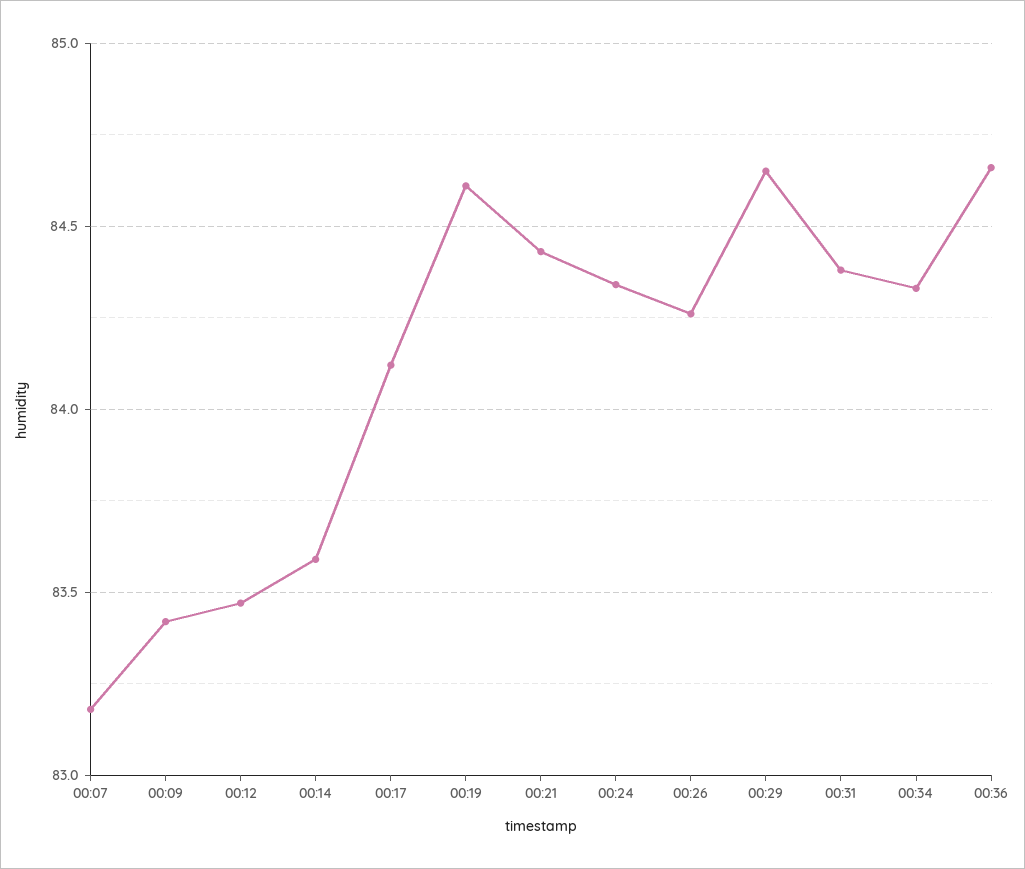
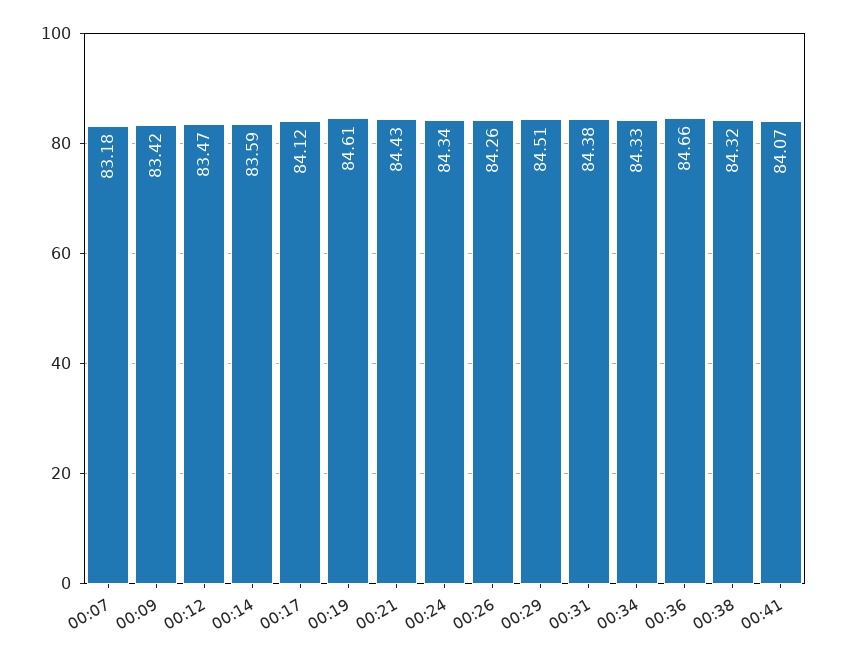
00:29: 84.65 -> 84.51
00:38: none -> 84.32
00:41: none -> 84.07

